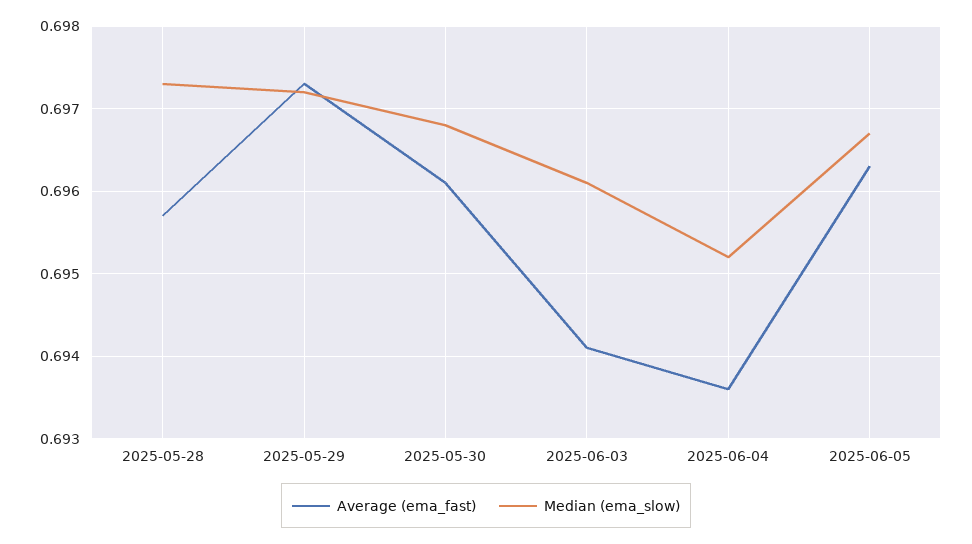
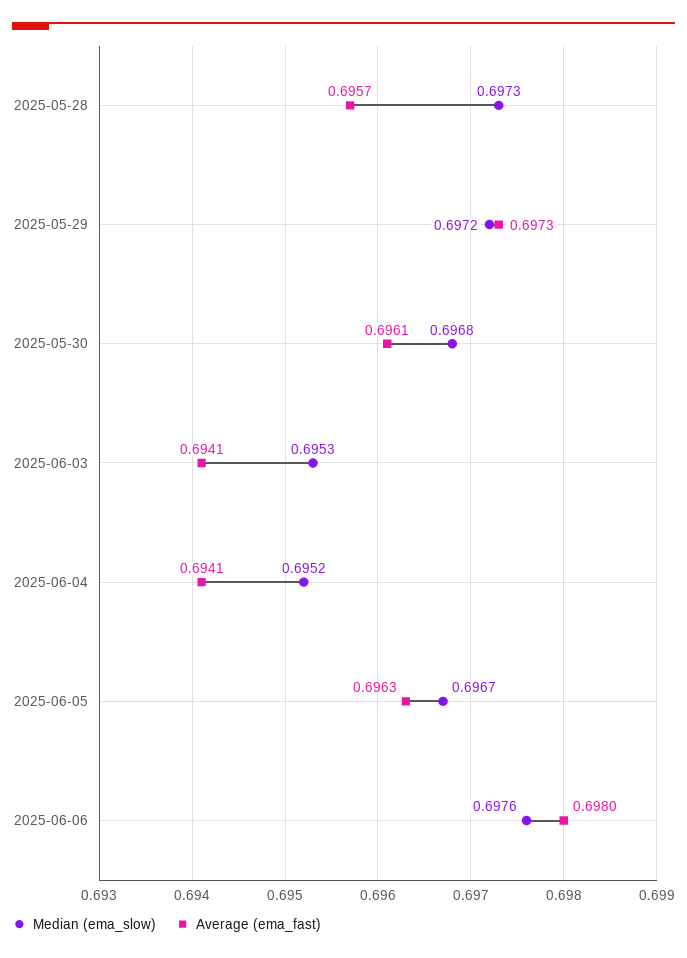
Median (ema_slow), 2025-06-03: 0.6961 -> 0.6953
Average (ema_fast), 2025-06-04: 0.6936 -> 0.6941
Median (ema_slow), 2025-06-06: none -> 0.6976
Average (ema_fast), 2025-06-06: none -> 0.698

